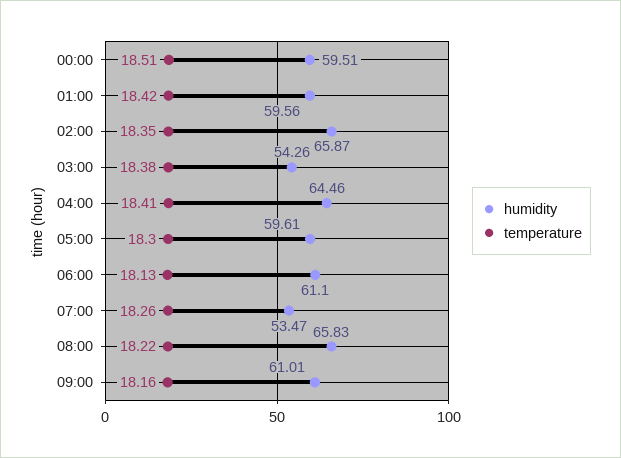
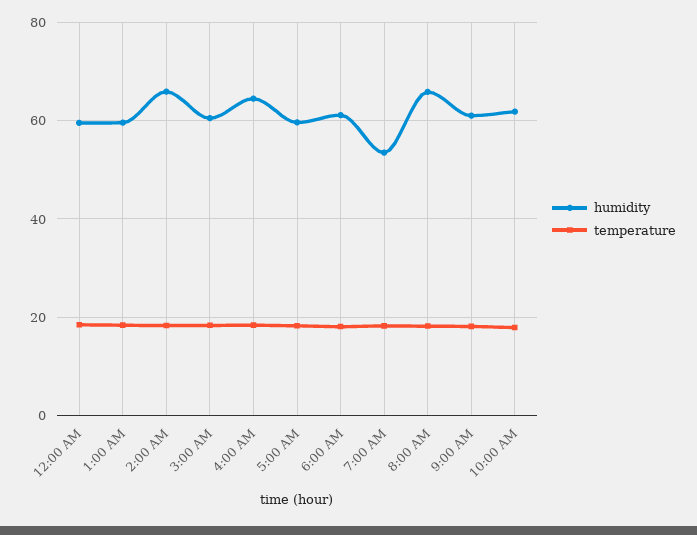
humidity, 03:00: 54.26 -> 60
humidity, 10:00 AM: none -> 62
temperature, 10:00 AM: none -> 18

